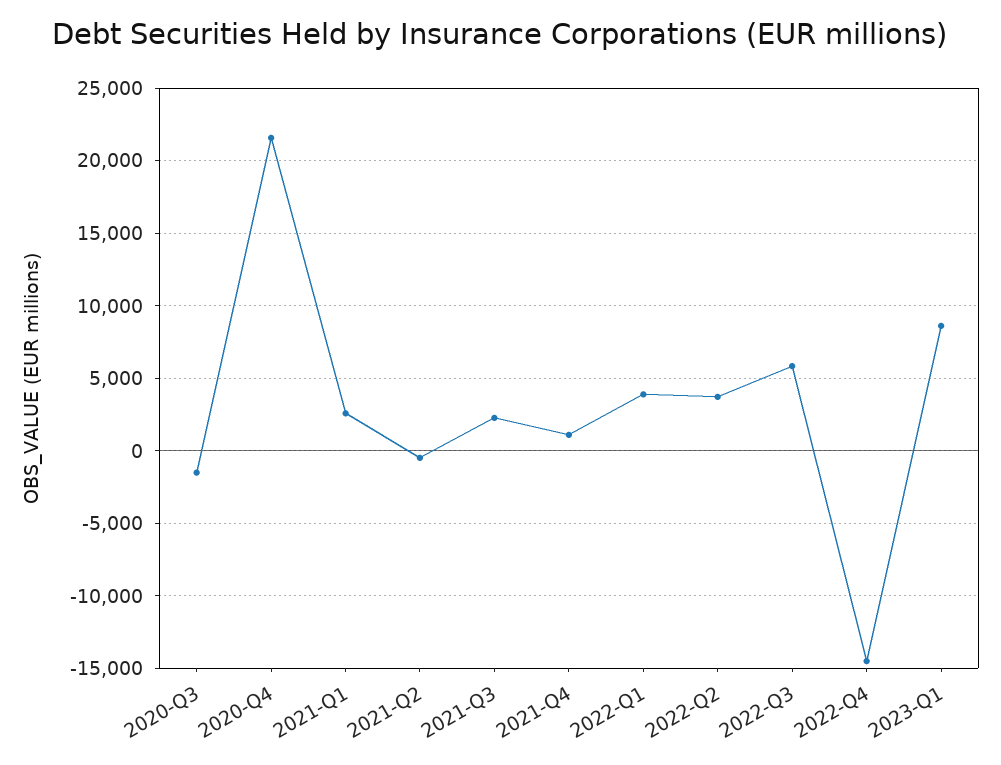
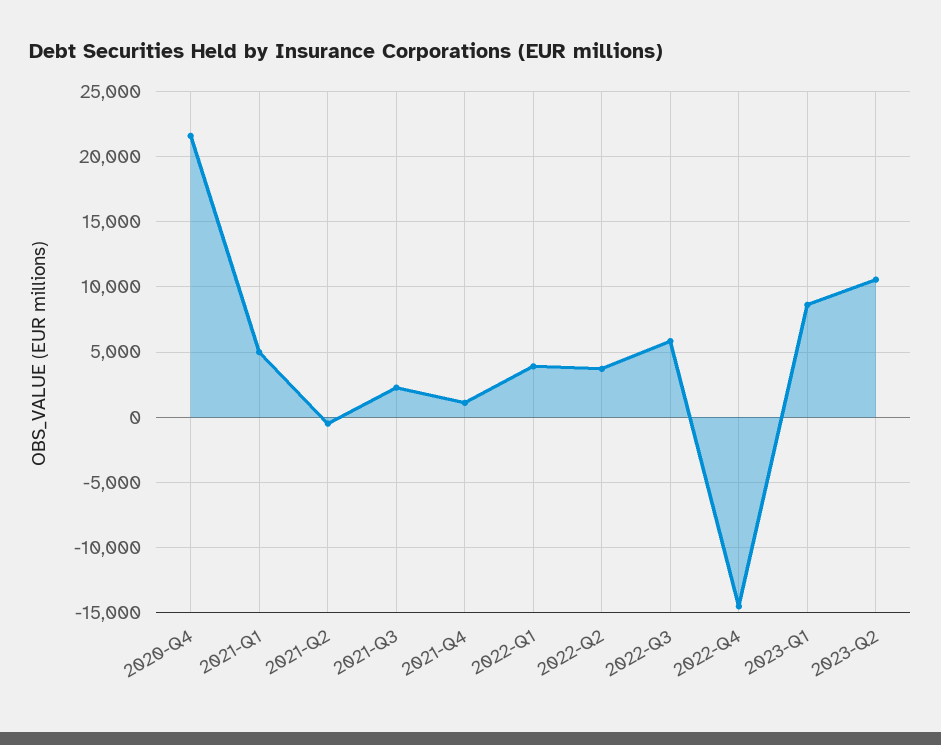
2020-Q3: -1500 -> none
2021-Q1: 2500 -> 5000
2023-Q2: none -> 10500

